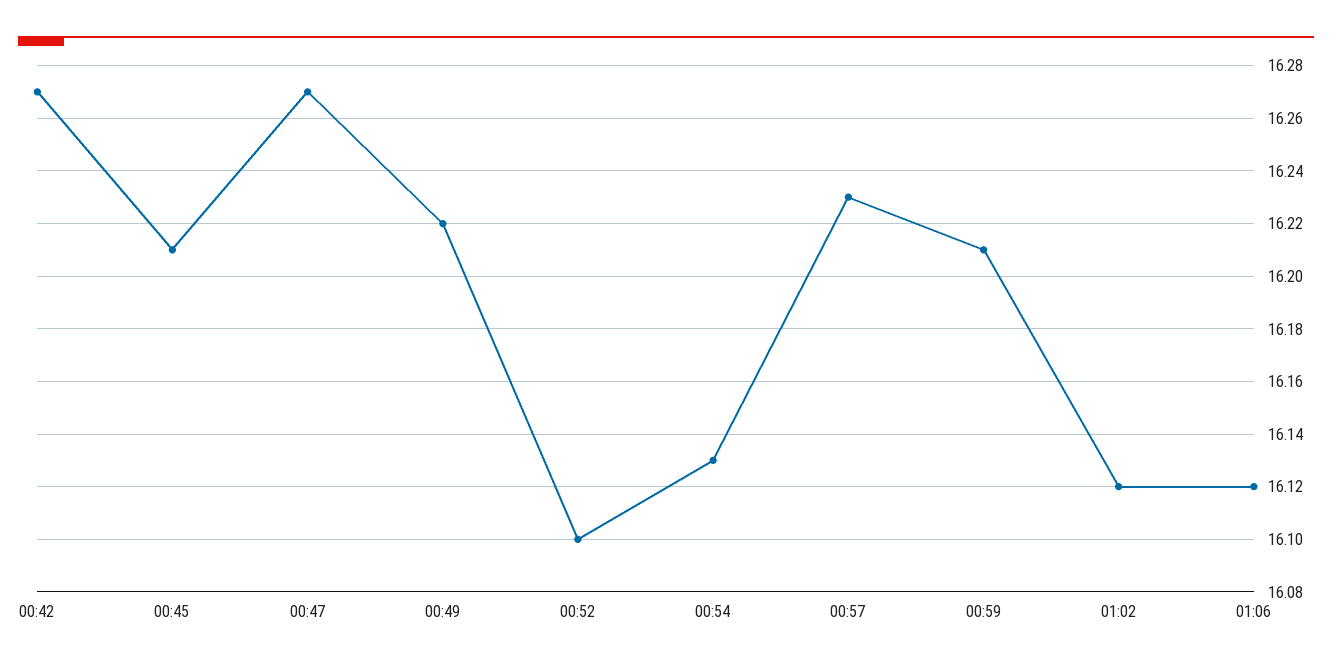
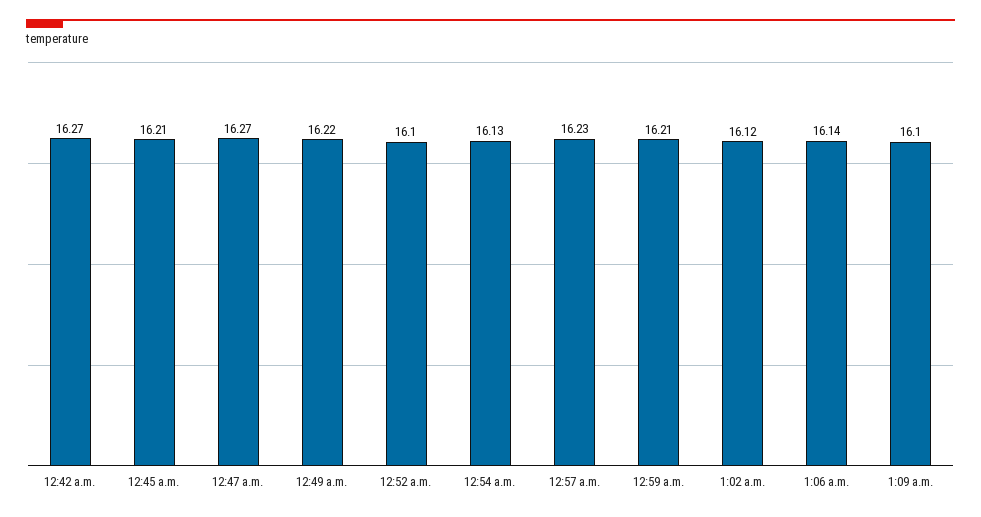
01:06: 16.12 -> 16.14
1:09 a.m.: none -> 16.1

